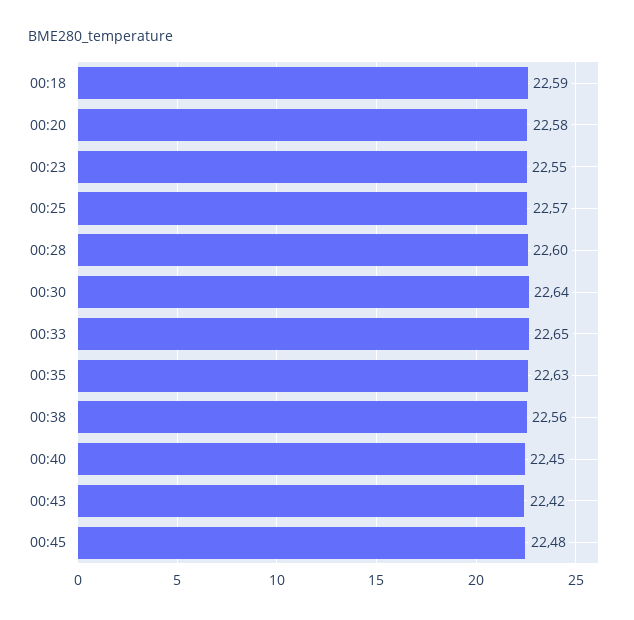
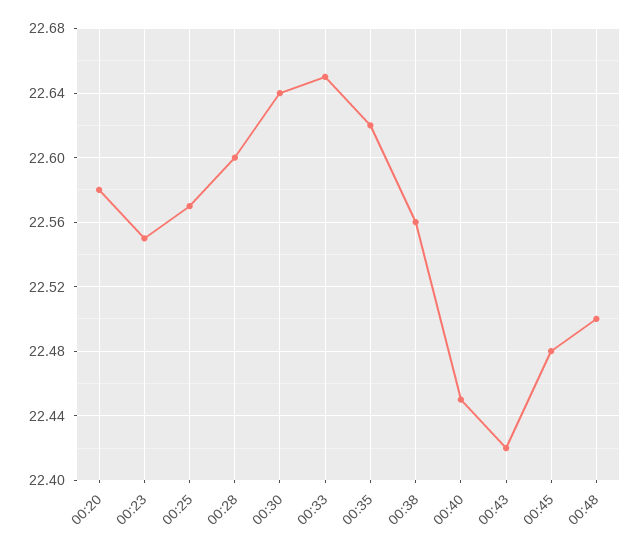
00:18: 22.59 -> none
00:35: 22.63 -> 22.62
00:48: none -> 22.5

